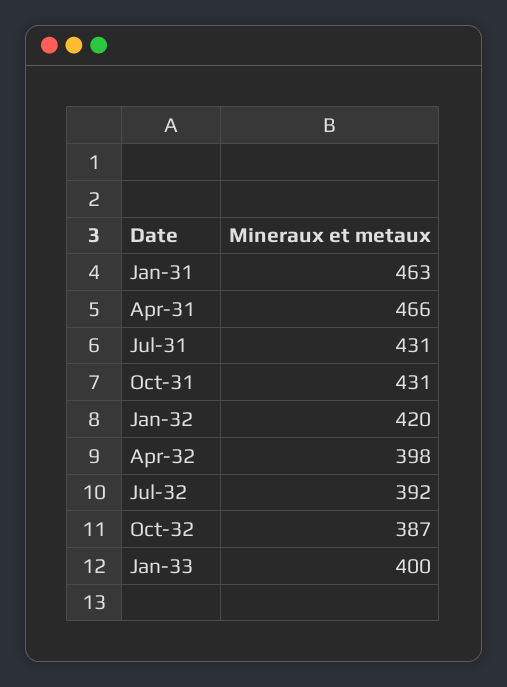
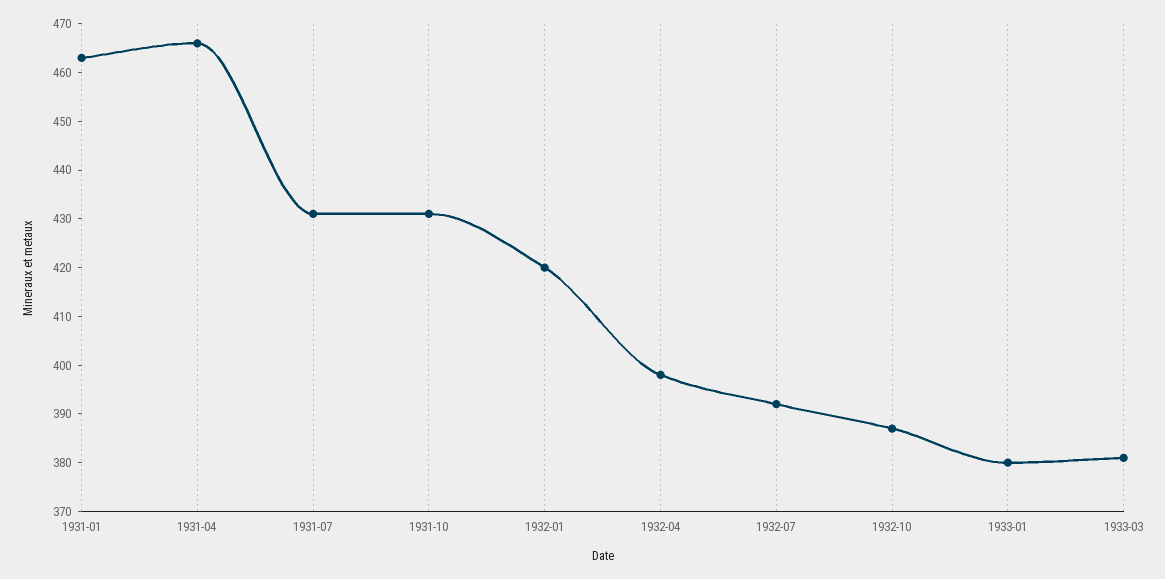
Jan-33: 400 -> 380
1933-03: none -> 380

